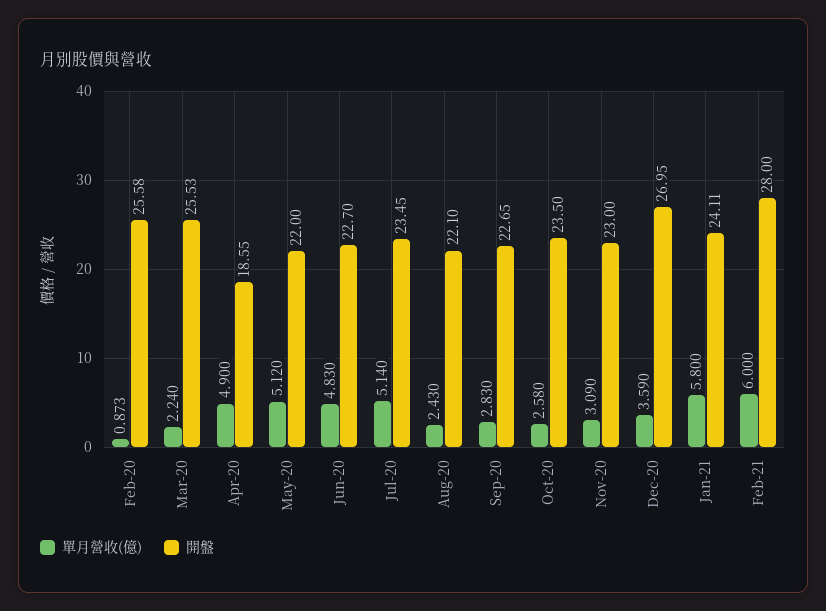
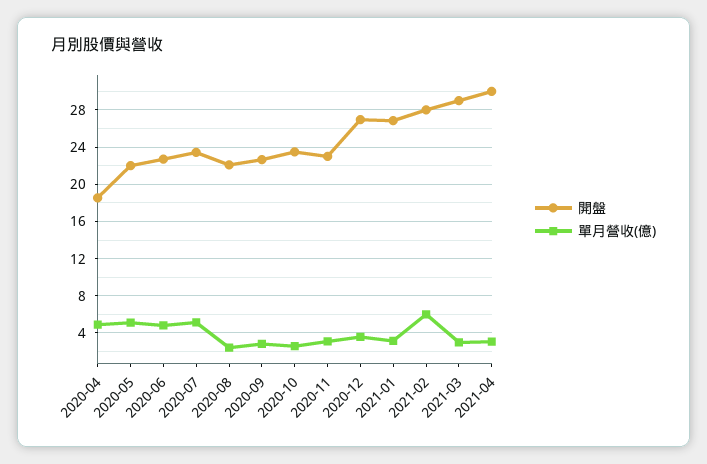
單月營收(億), Feb-20: 0.873 -> none
開盤, Feb-20: 25.58 -> none
單月營收(億), Mar-20: 2.24 -> none
開盤, Mar-20: 25.53 -> none
單月營收(億), Jan-21: 5.8 -> 3
開盤, Jan-21: 24.11 -> 27
開盤, 2021-03: none -> 29
單月營收(億), 2021-03: none -> 3
開盤, 2021-04: none -> 30
單月營收(億), 2021-04: none -> 3

